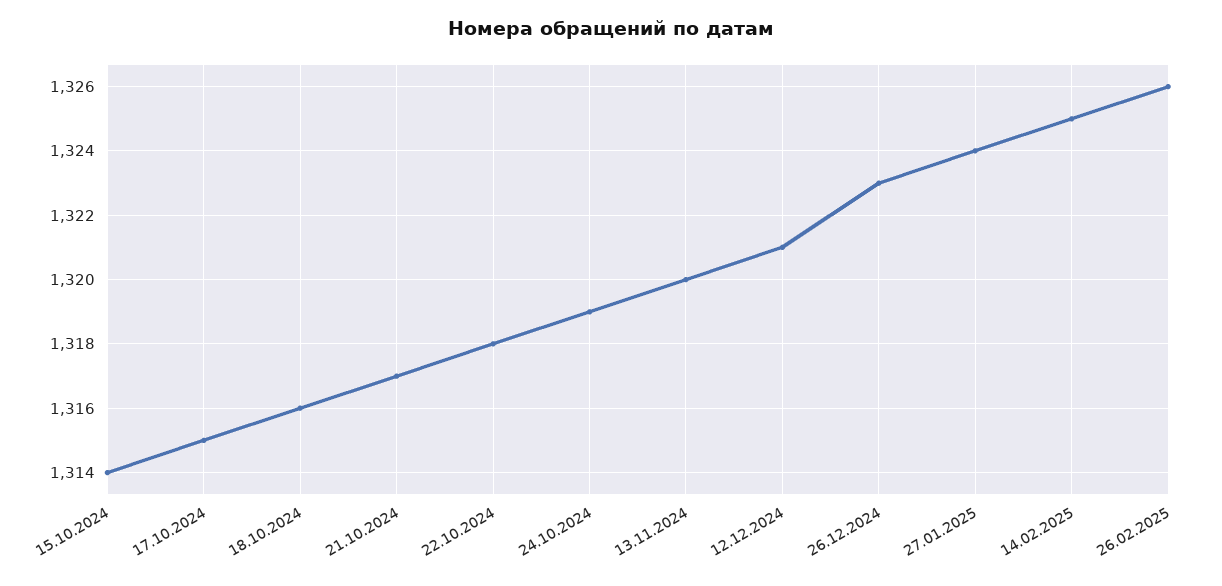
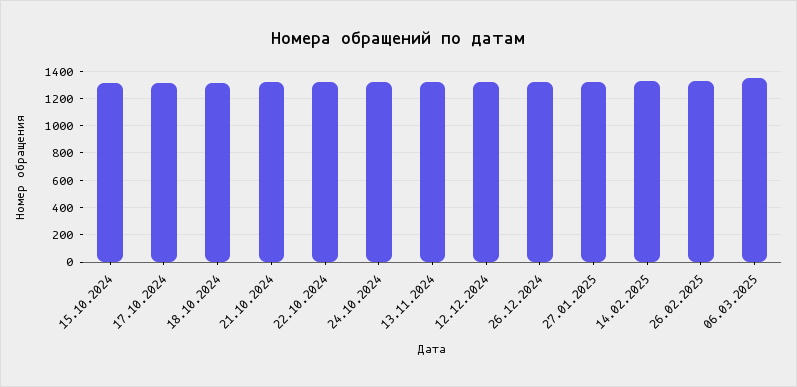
06.03.2025: none -> 1350

